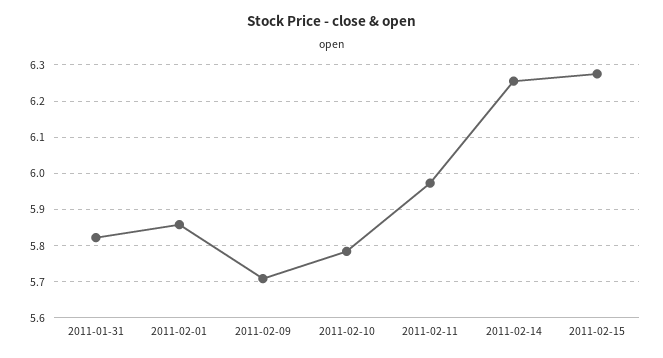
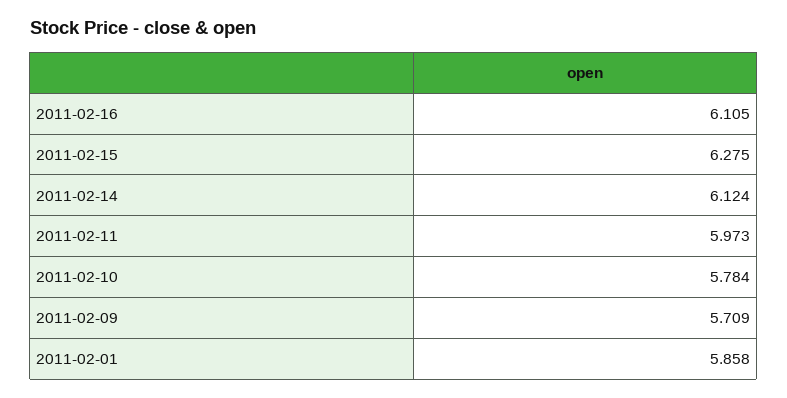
2011-01-31: 5.82 -> none
2011-02-14: 6.26 -> 6.124
2011-02-16: none -> 6.105

